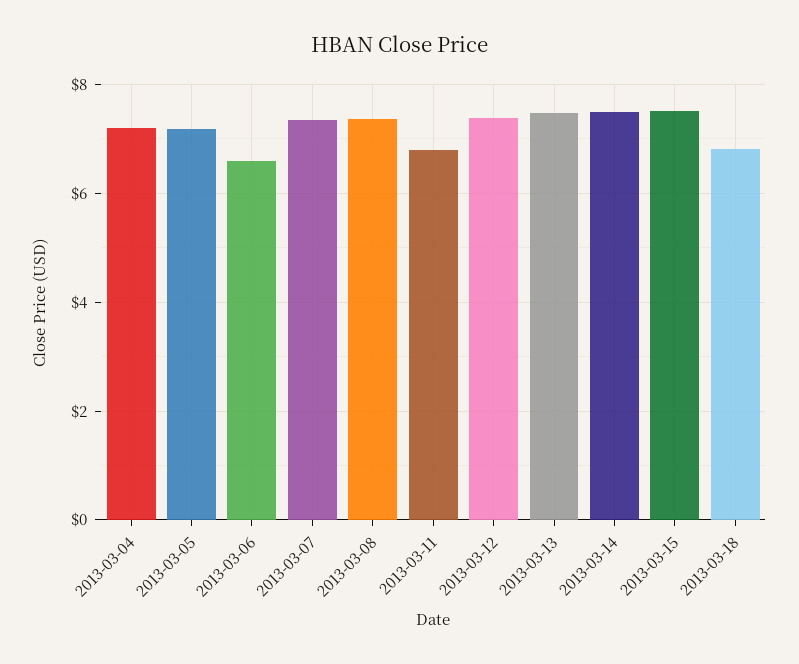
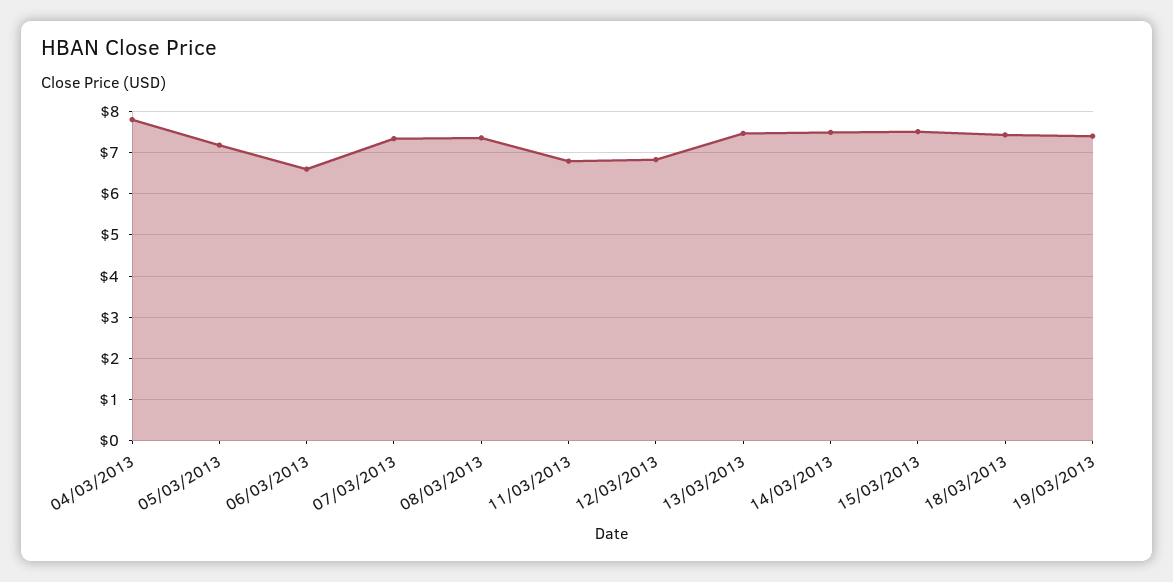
2013-03-04: 7.2 -> 7.8
2013-03-12: 7.4 -> 6.8
2013-03-18: 6.8 -> 7.4
19/03/2013: none -> 7.4

